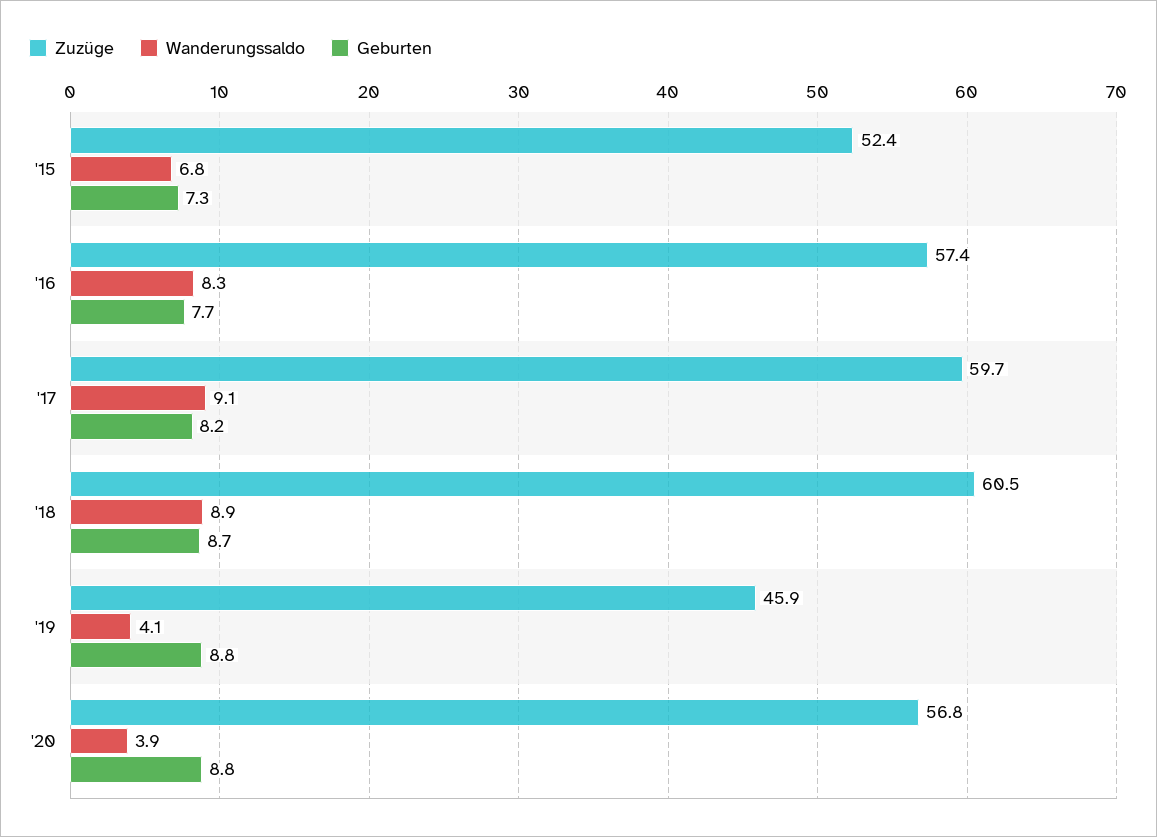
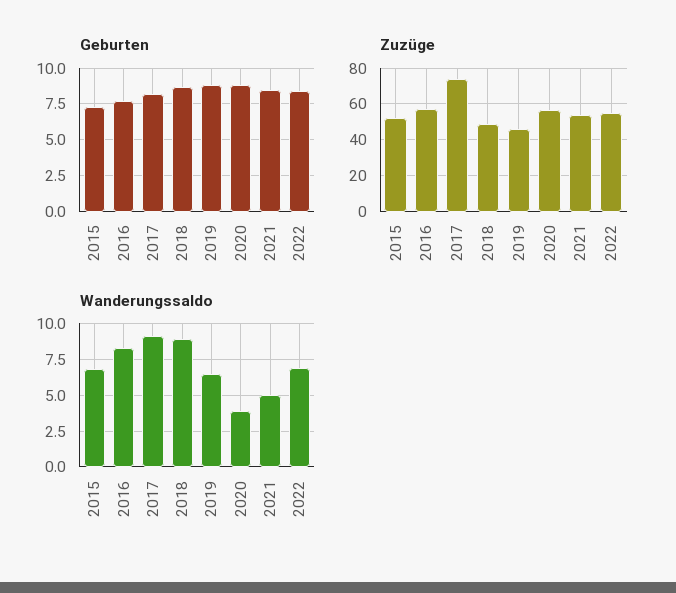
Zuzüge, '17: 59.7 -> 75
Zuzüge, '18: 60.5 -> 50
Wanderungssaldo, '19: 4.1 -> 6.5
Geburten, 2021: none -> 8.5
Geburten, 2022: none -> 8.5
Zuzüge, 2021: none -> 55
Zuzüge, 2022: none -> 55
Wanderungssaldo, 2021: none -> 5
Wanderungssaldo, 2022: none -> 7

